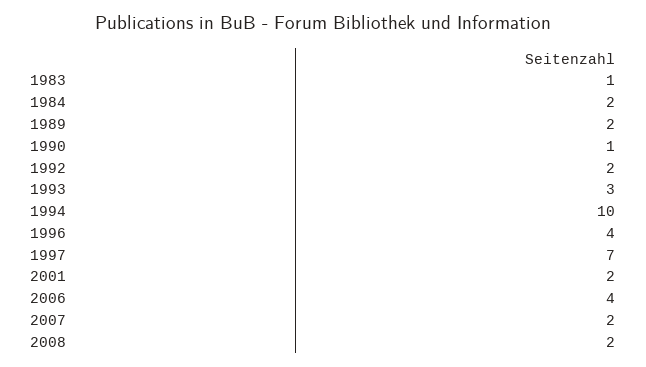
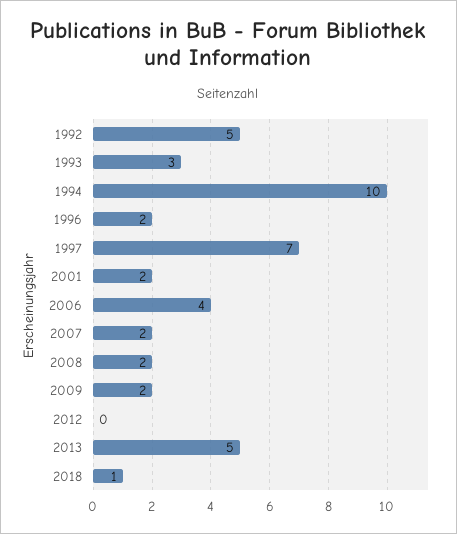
1983: 1 -> none
1984: 2 -> none
1989: 2 -> none
1990: 1 -> none
1992: 2 -> 5
1996: 4 -> 2
2009: none -> 2
2012: none -> 0
2013: none -> 5
2018: none -> 1

